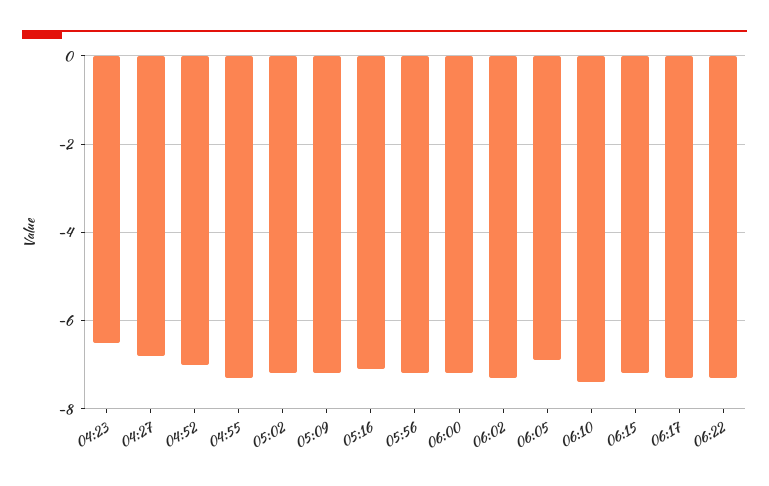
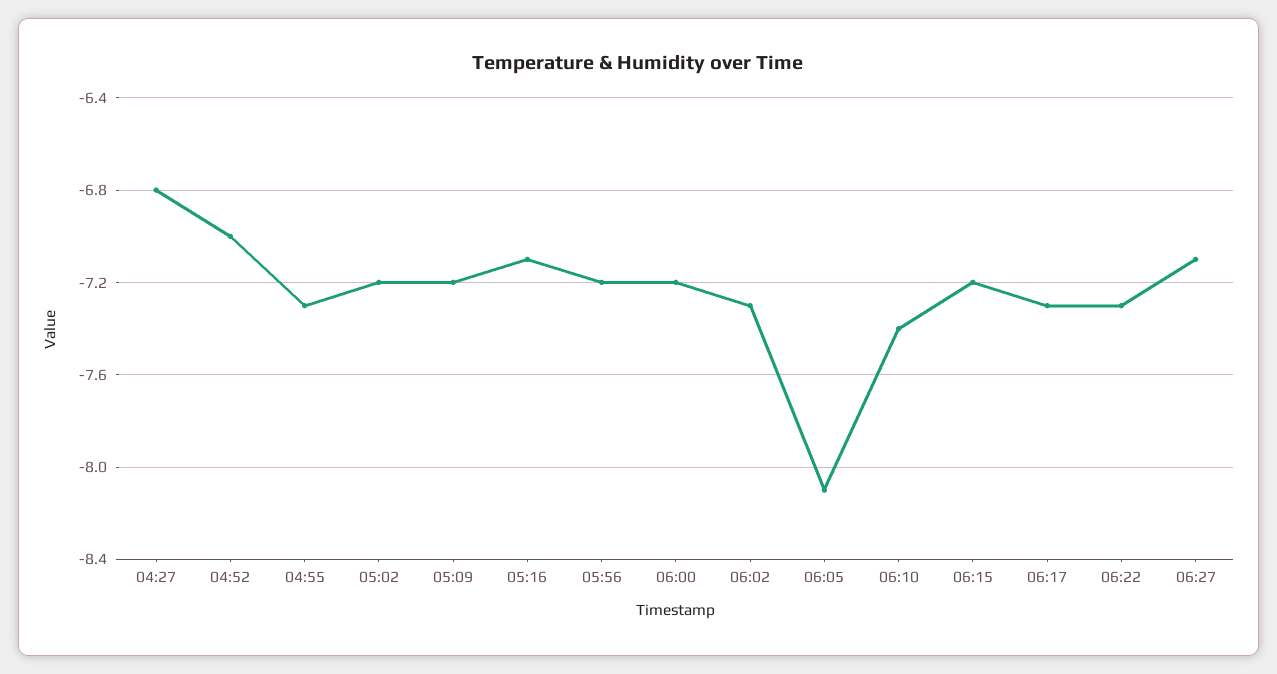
04:23: -6.5 -> none
06:05: -7 -> -8.1
06:27: none -> -7.1

